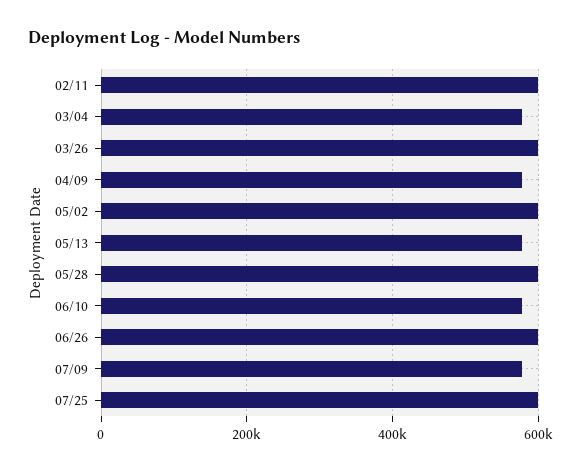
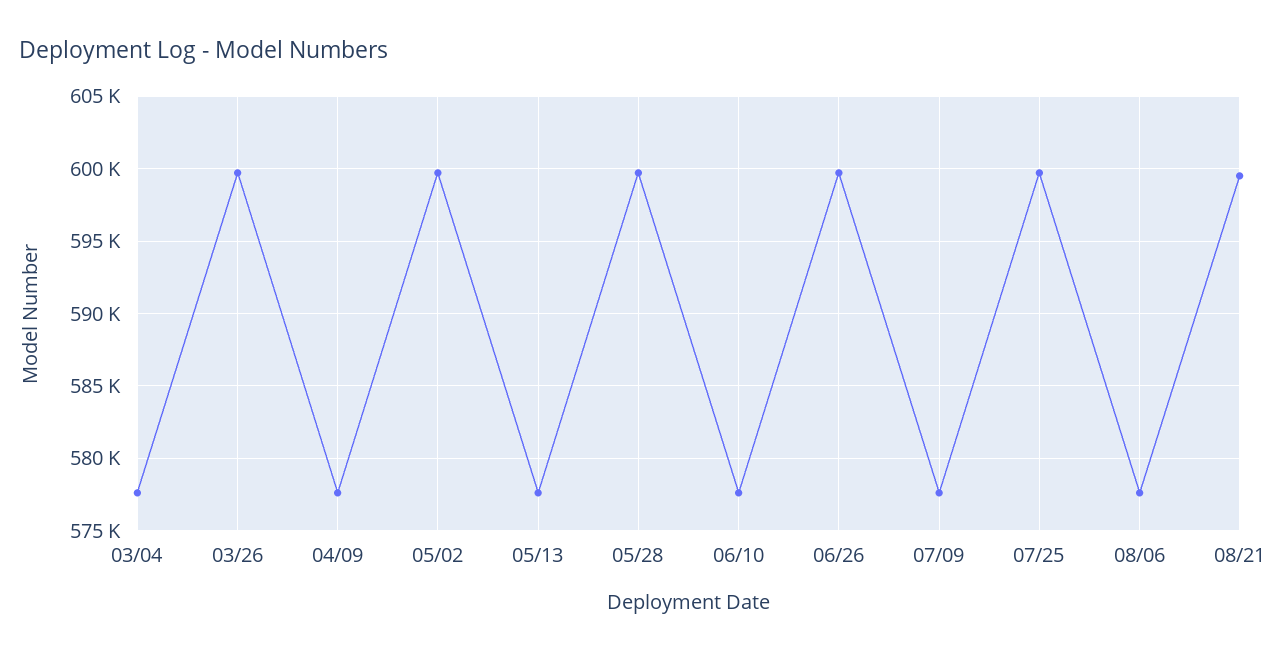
02/11: 600000 -> none
08/06: none -> 577500
08/21: none -> 599500

